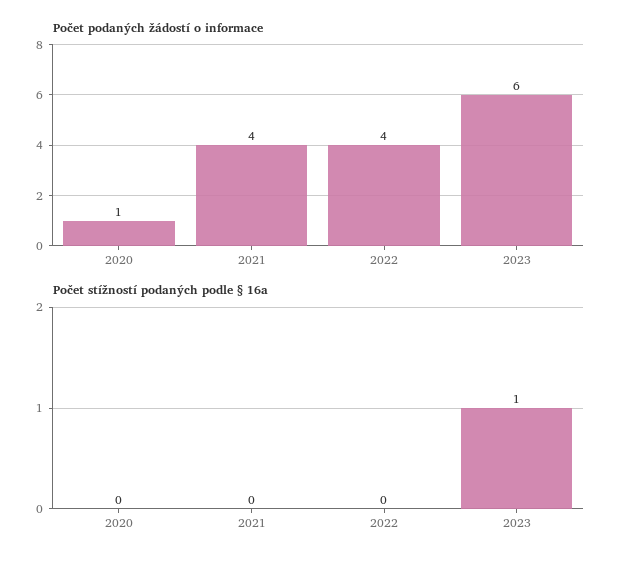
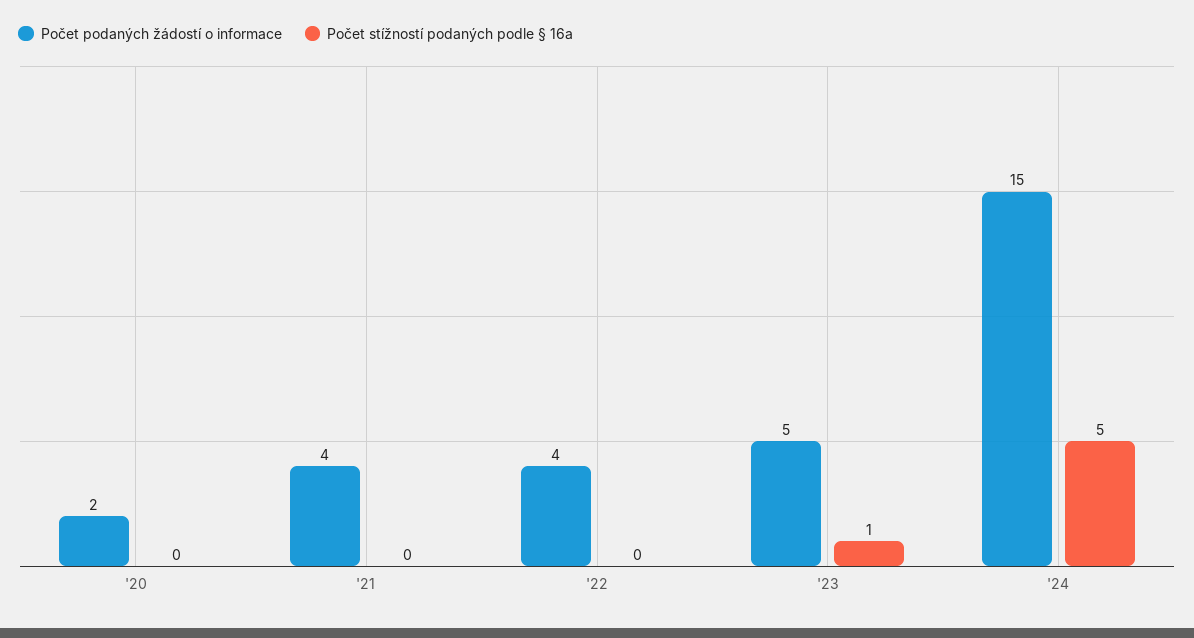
Počet podaných žádostí o informace, 2020: 1 -> 2
Počet podaných žádostí o informace, 2023: 6 -> 5
Počet podaných žádostí o informace, '24: none -> 15
Počet stížností podaných podle § 16a, '24: none -> 5

